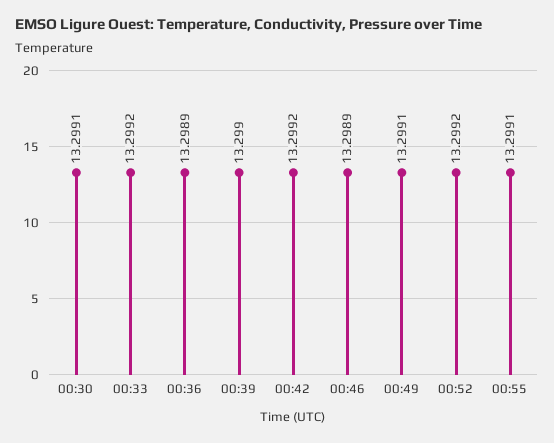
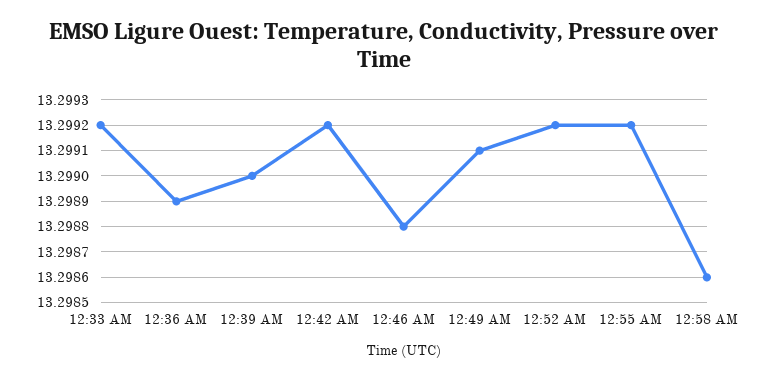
00:30: 13.2991 -> none
00:46: 13.2989 -> 13.2988
00:55: 13.2991 -> 13.2992
12:58 AM: none -> 13.2986

